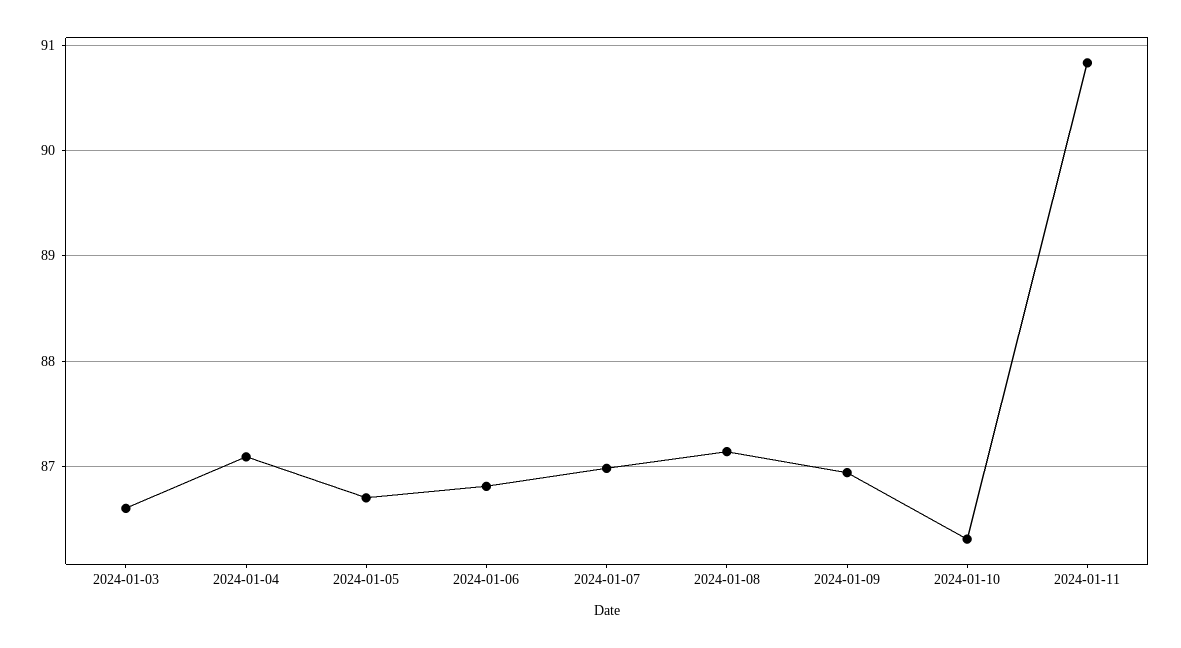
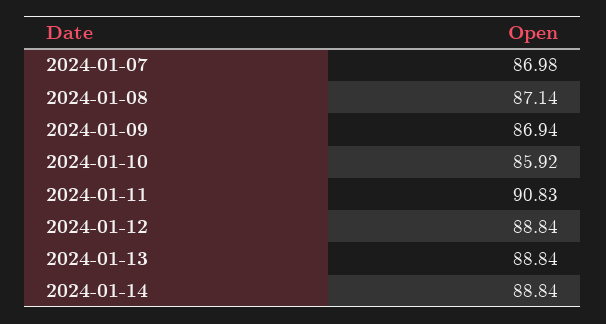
2024-01-03: 86.6 -> none
2024-01-04: 87.1 -> none
2024-01-05: 86.7 -> none
2024-01-06: 86.8 -> none
2024-01-10: 86.3 -> 85.92
2024-01-12: none -> 88.84
2024-01-13: none -> 88.84
2024-01-14: none -> 88.84

